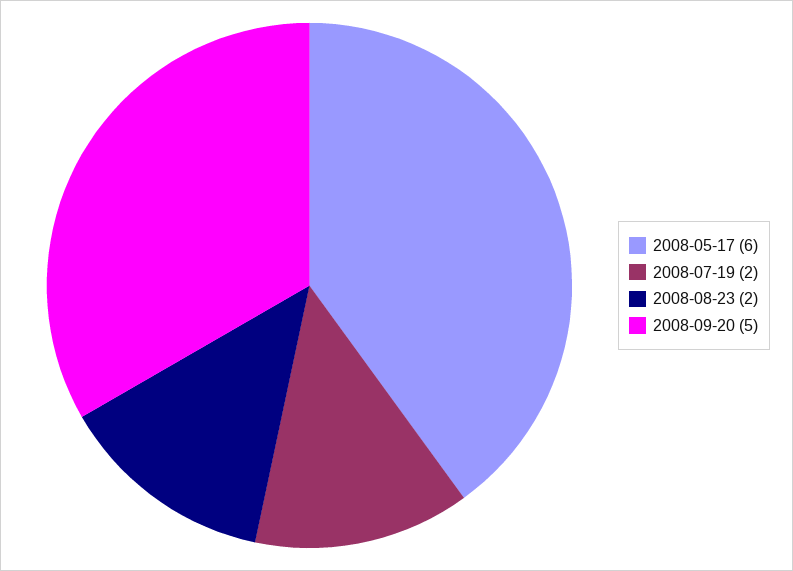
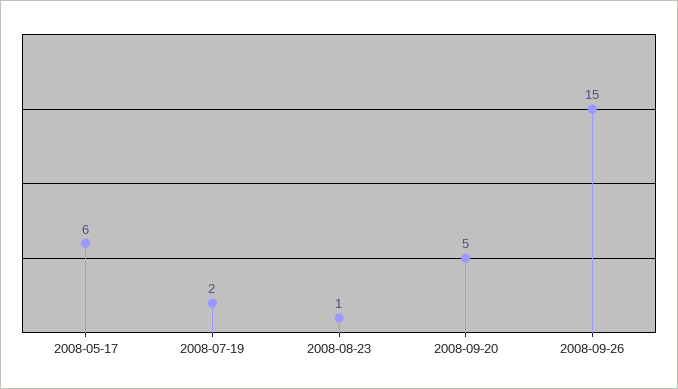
2008-08-23: 2 -> 1
2008-09-26: none -> 15

